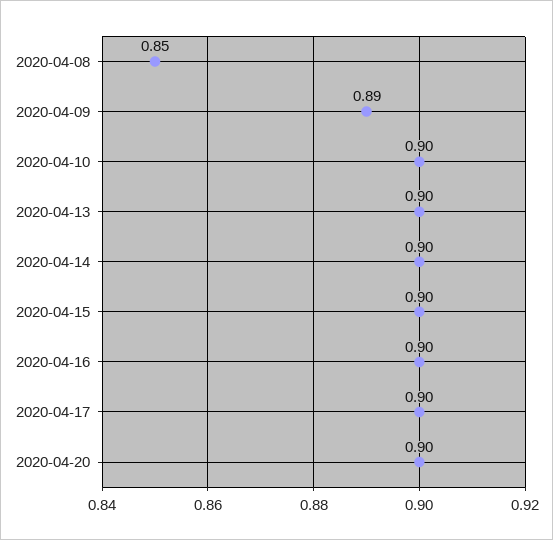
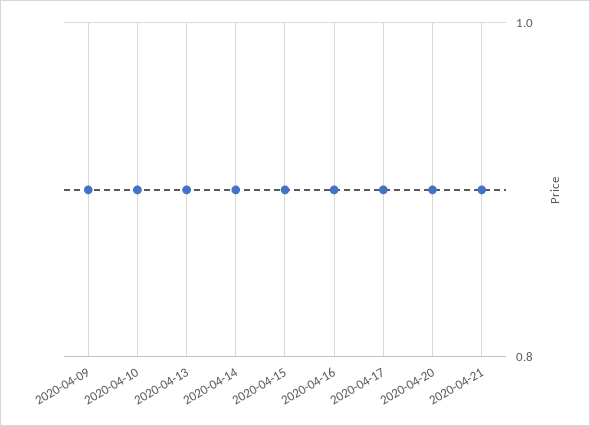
2020-04-08: 0.85 -> none
2020-04-09: 0.89 -> 0.9
2020-04-21: none -> 0.9

